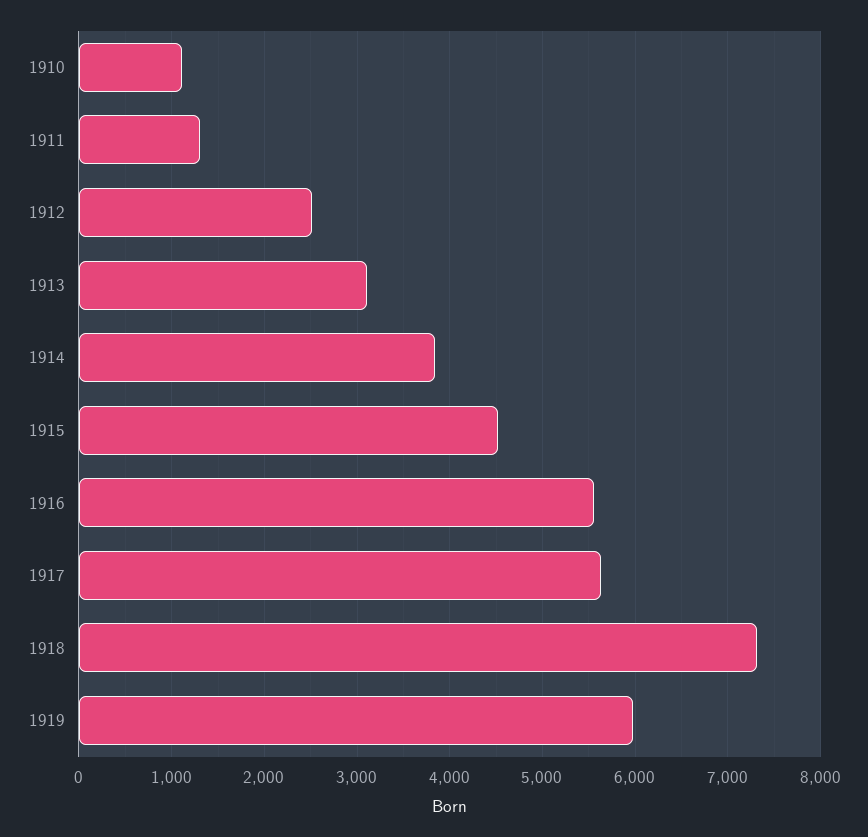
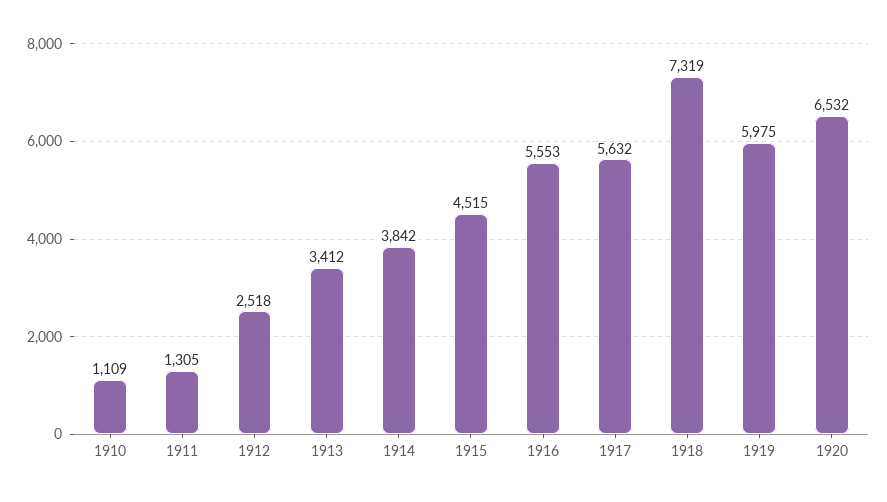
1913: 3100 -> 3412
1920: none -> 6532

